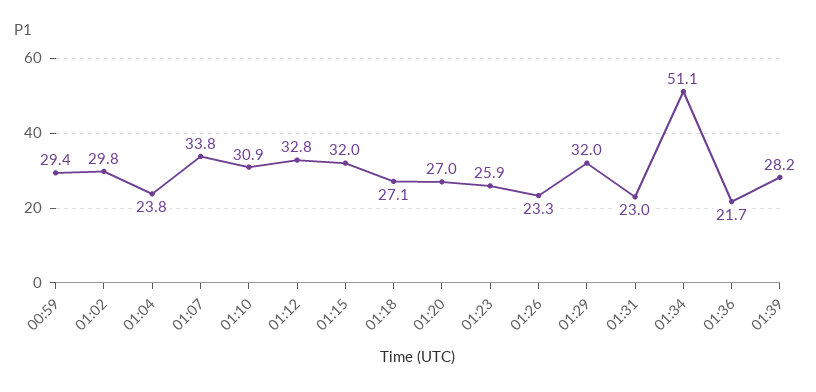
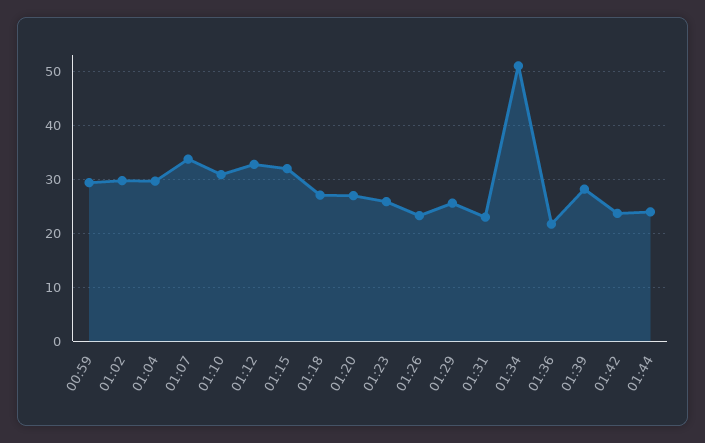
01:04: 23.8 -> 30
01:29: 32 -> 26
01:42: none -> 24
01:44: none -> 24

